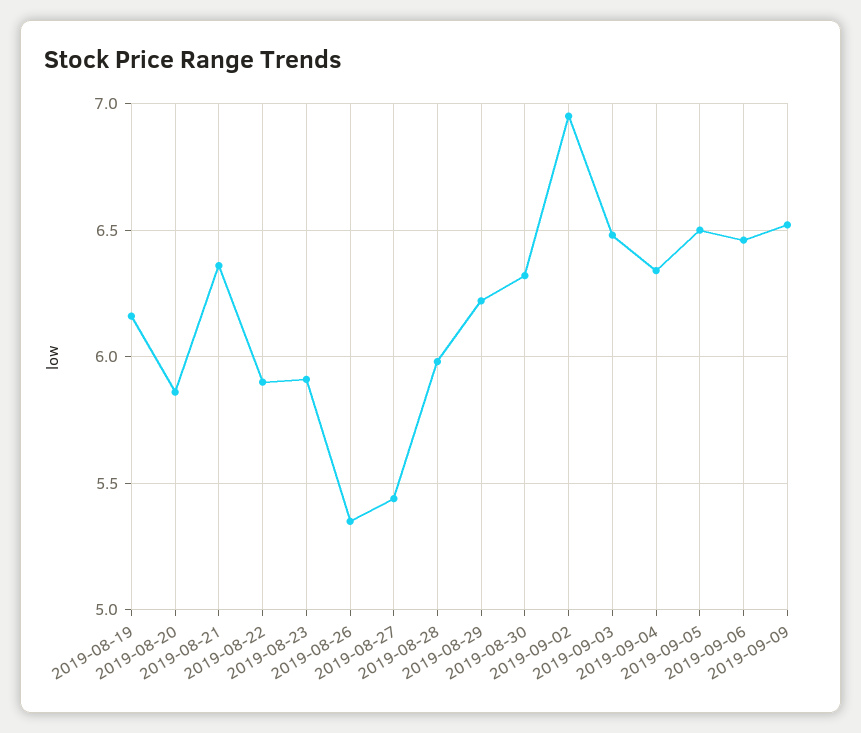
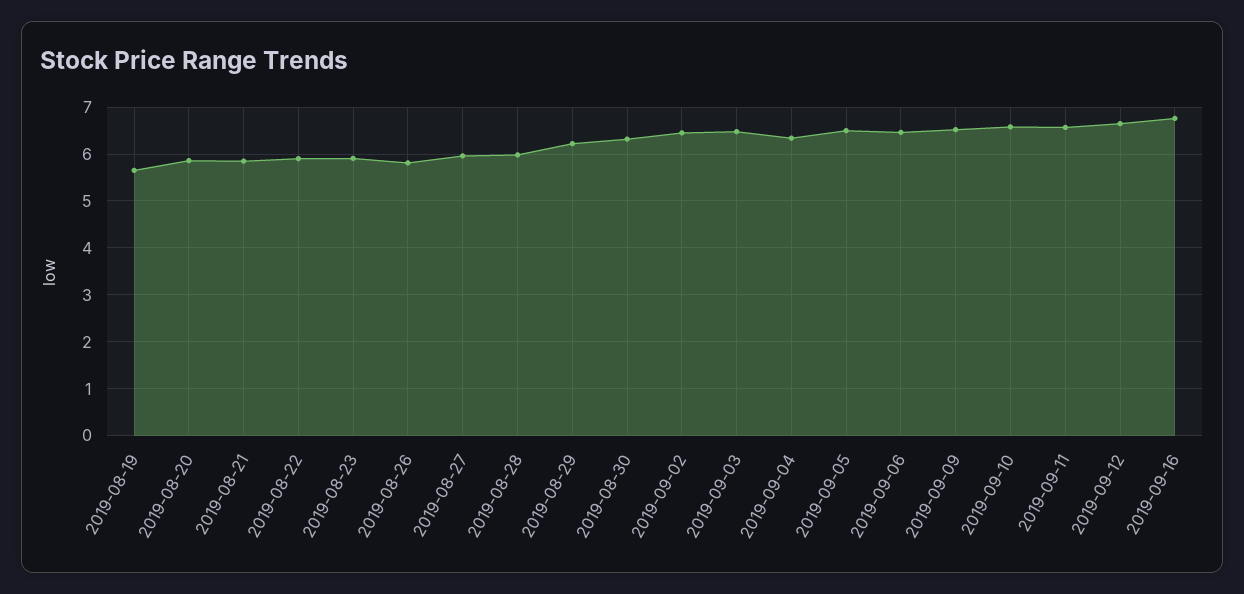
2019-08-19: 6.15 -> 5.6
2019-08-21: 6.35 -> 5.8
2019-08-26: 5.35 -> 5.8
2019-08-27: 5.45 -> 6
2019-09-02: 6.95 -> 6.4
2019-09-10: none -> 6.6
2019-09-11: none -> 6.6
2019-09-12: none -> 6.6
2019-09-16: none -> 6.8

